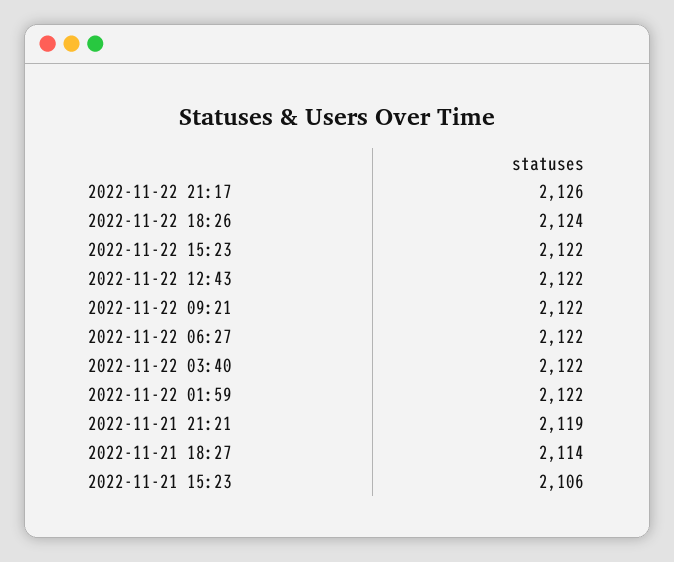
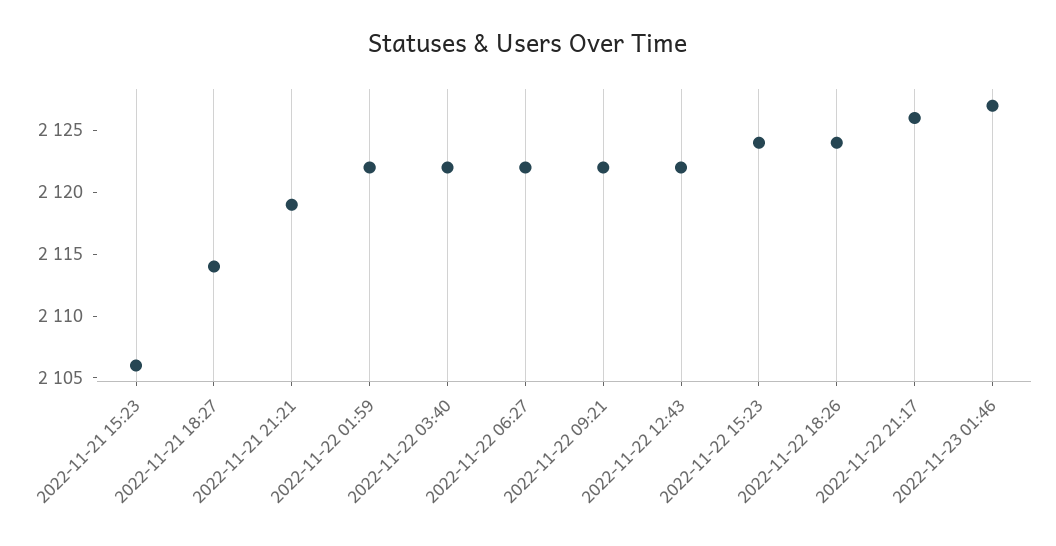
2022-11-22 15:23: 2122 -> 2124
2022-11-23 01:46: none -> 2127

